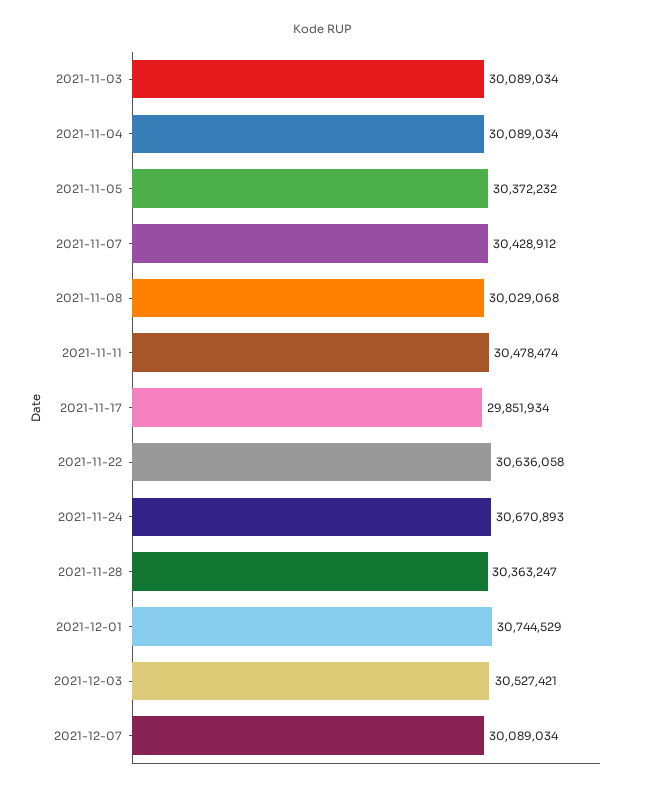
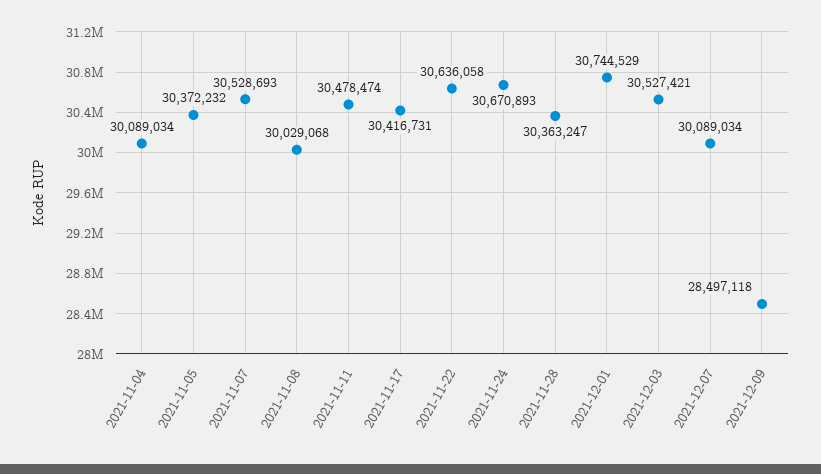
2021-11-03: 30089034 -> none
2021-11-07: 30428912 -> 30528693
2021-11-17: 29851934 -> 30416731
2021-12-09: none -> 28497118

